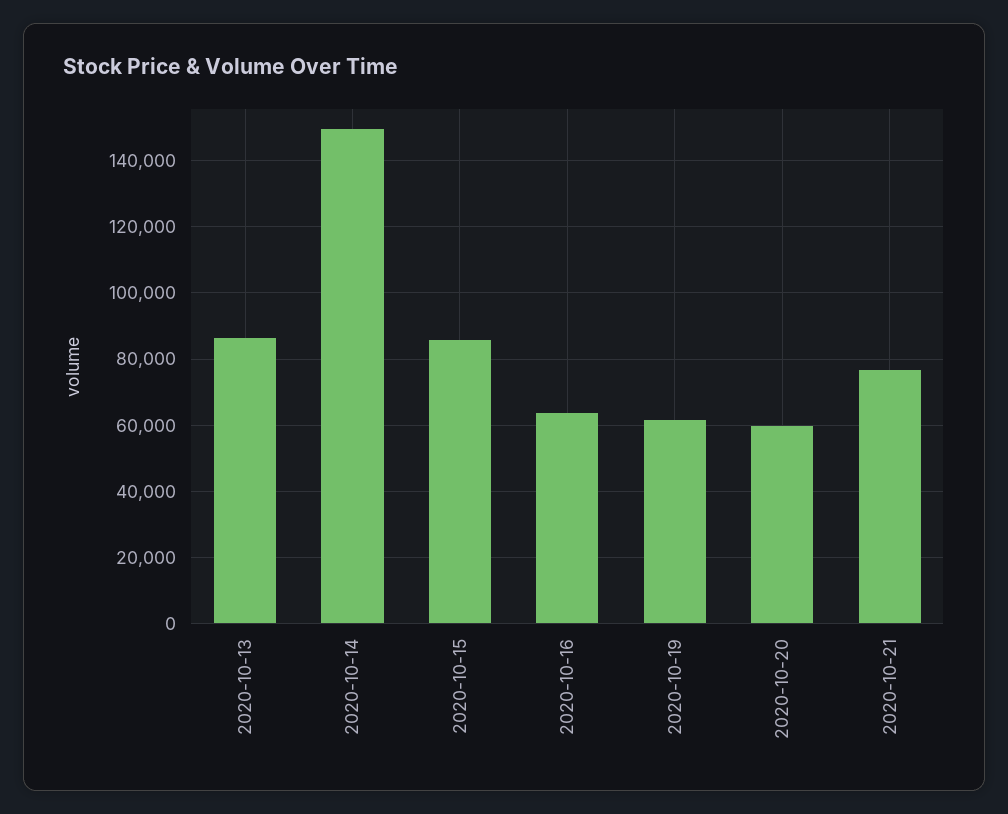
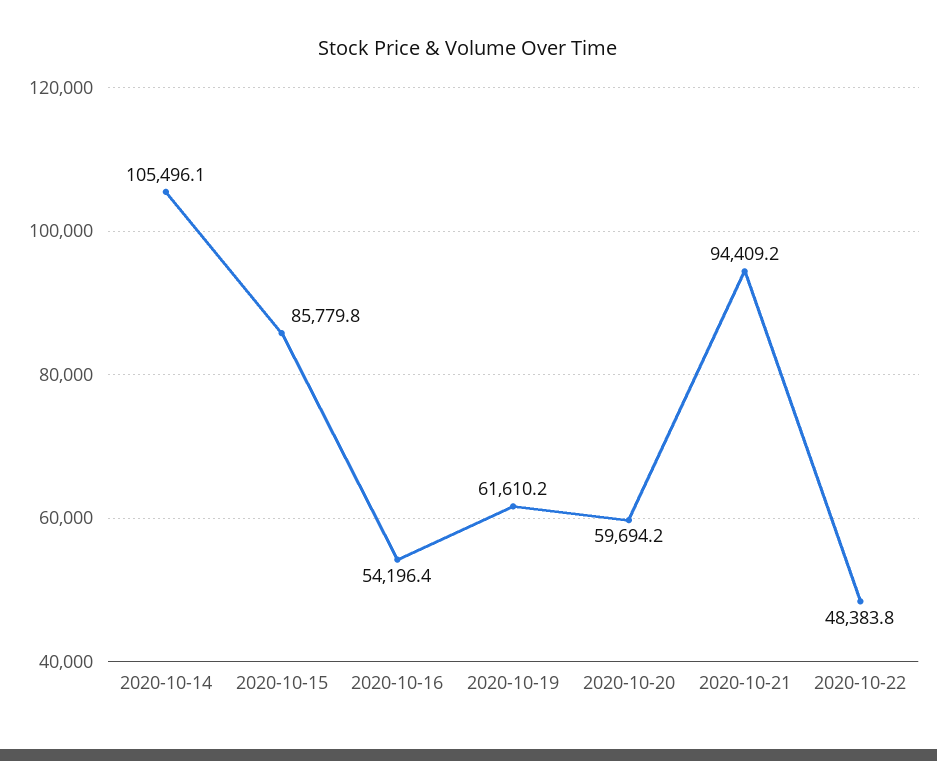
2020-10-13: 86000 -> none
2020-10-14: 150000 -> 105496.1
2020-10-16: 64000 -> 54196.4
2020-10-21: 76000 -> 94409.2
2020-10-22: none -> 48383.8

